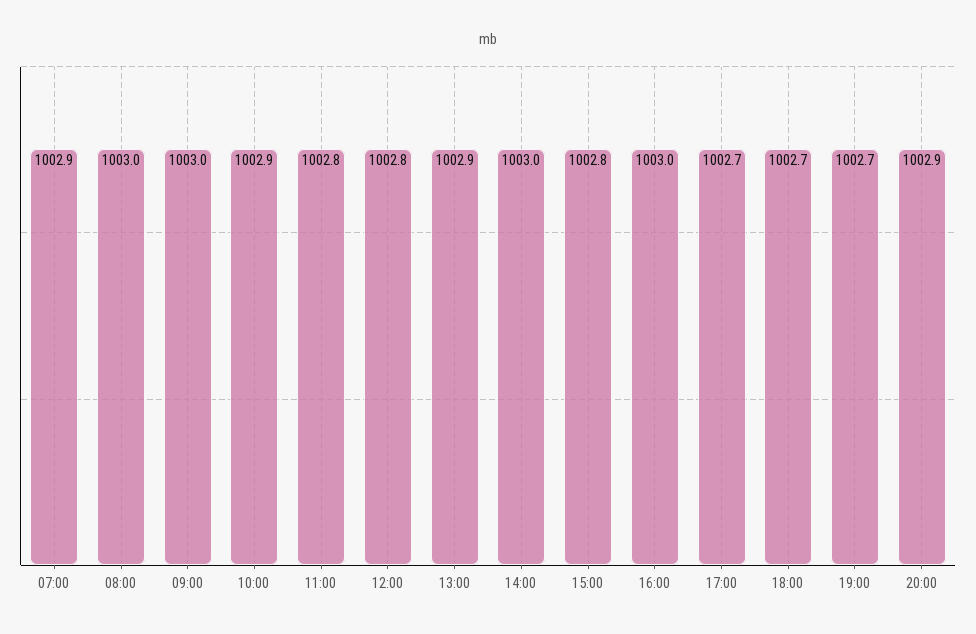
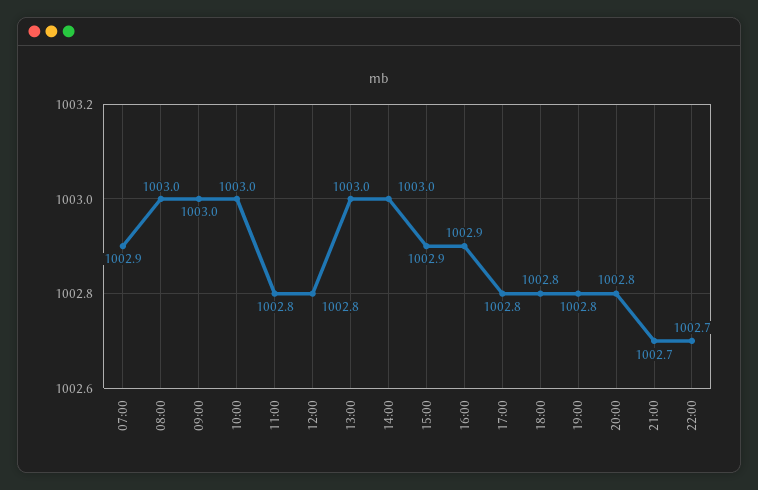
10:00: 1002.9 -> 1003
13:00: 1002.9 -> 1003
15:00: 1002.8 -> 1002.9
16:00: 1003 -> 1002.9
17:00: 1002.7 -> 1002.8
18:00: 1002.7 -> 1002.8
19:00: 1002.7 -> 1002.8
20:00: 1002.9 -> 1002.8
21:00: none -> 1002.7
22:00: none -> 1002.7

